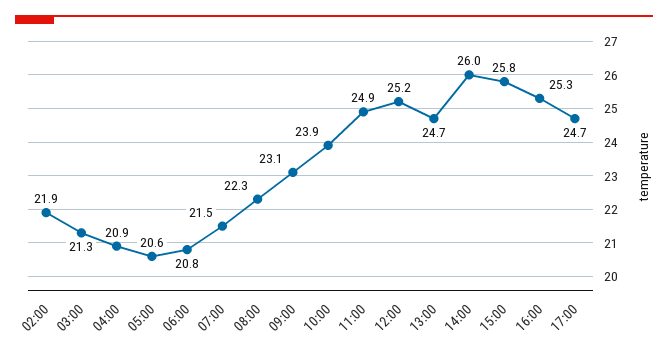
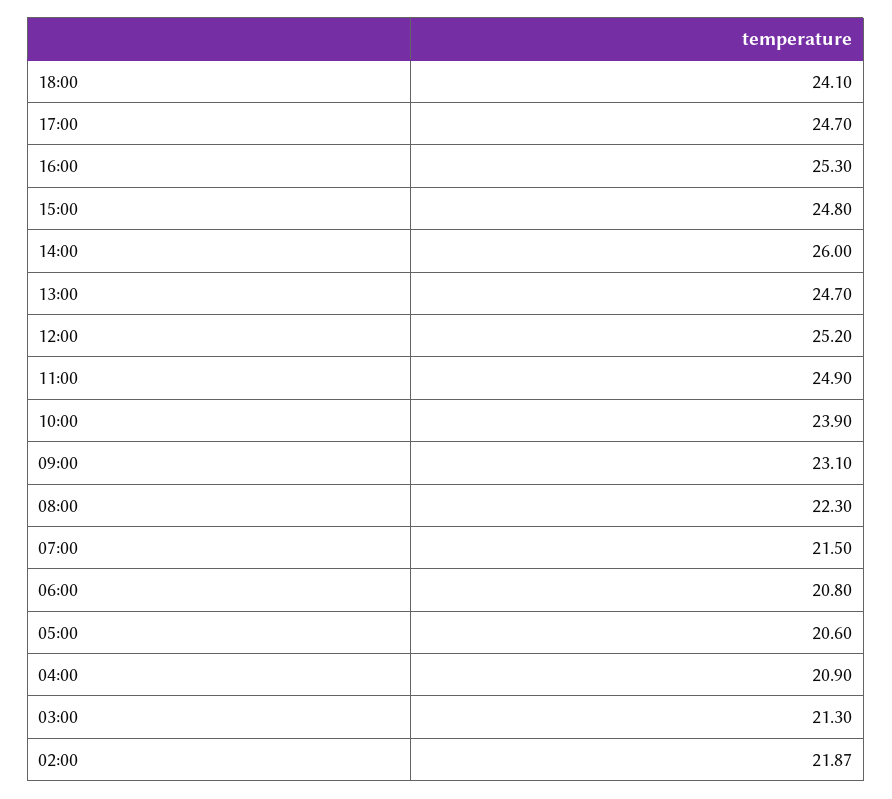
15:00: 25.8 -> 24.8
18:00: none -> 24.1

